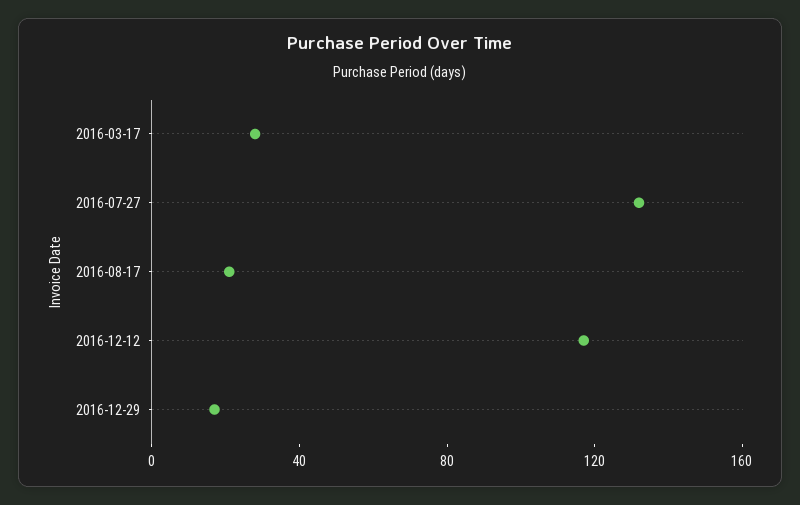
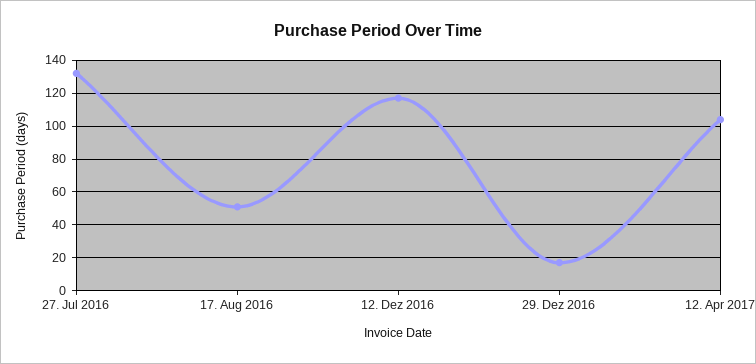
2016-03-17: 30 -> none
2016-08-17: 20 -> 50
12. Apr 2017: none -> 105

